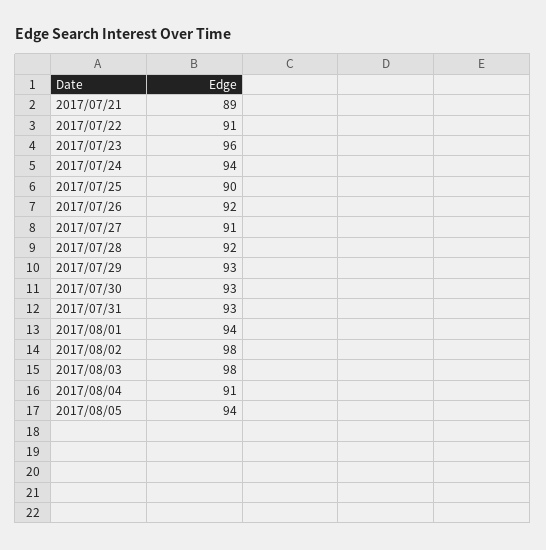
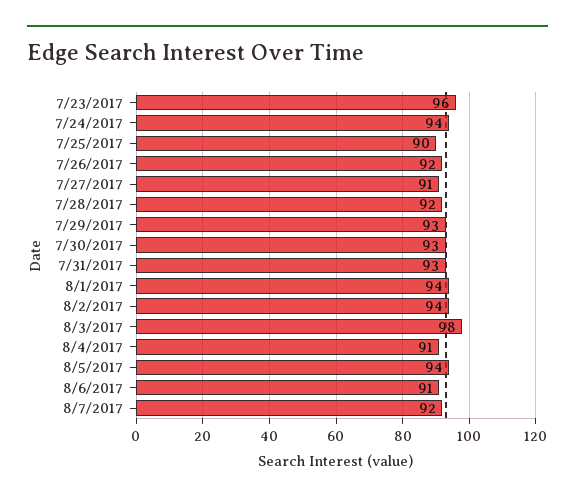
2017/07/21: 89 -> none
2017/07/22: 91 -> none
2017/08/02: 98 -> 94
8/6/2017: none -> 91
8/7/2017: none -> 92

